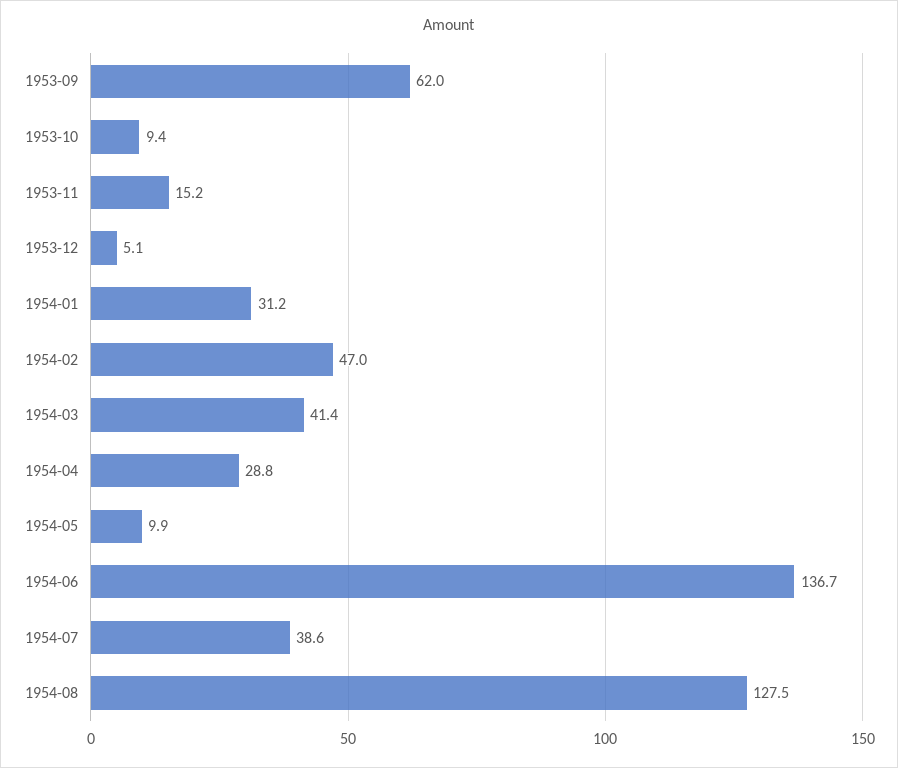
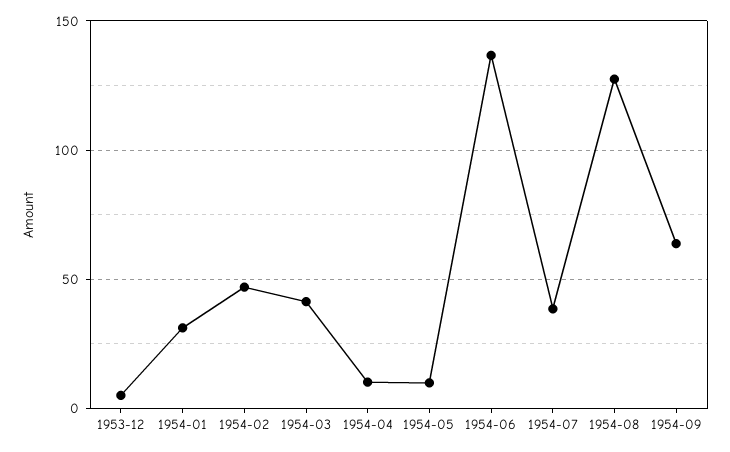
1953-09: 62 -> none
1953-10: 9.4 -> none
1953-11: 15.2 -> none
1954-04: 28.8 -> 10
1954-09: none -> 65

